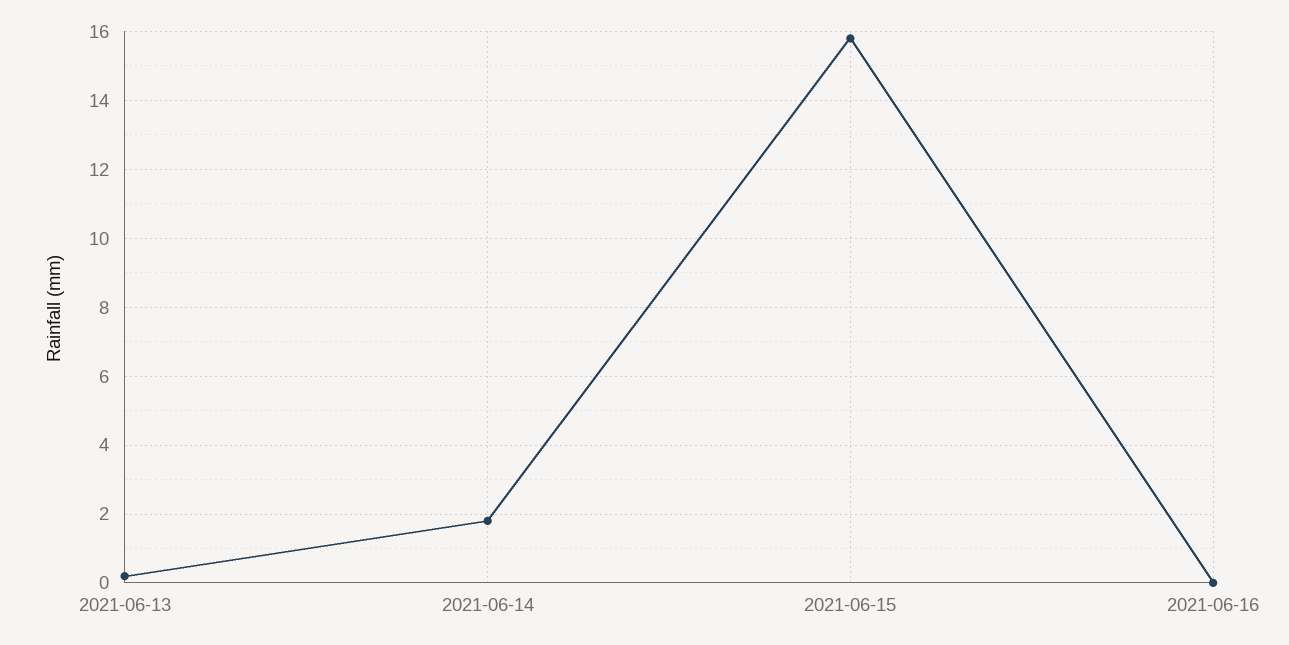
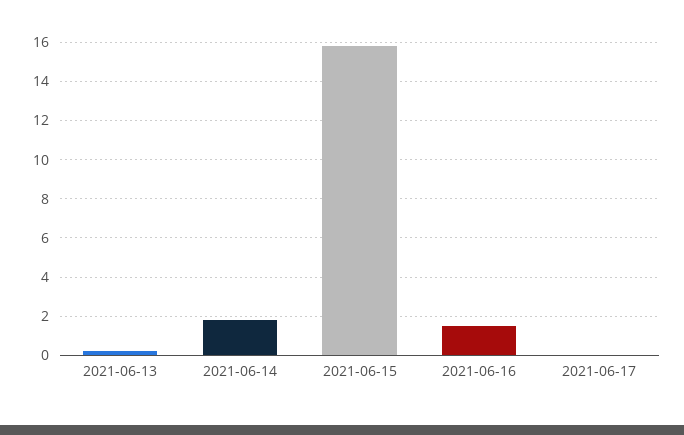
2021-06-16: 0 -> 1.5
2021-06-17: none -> 0

